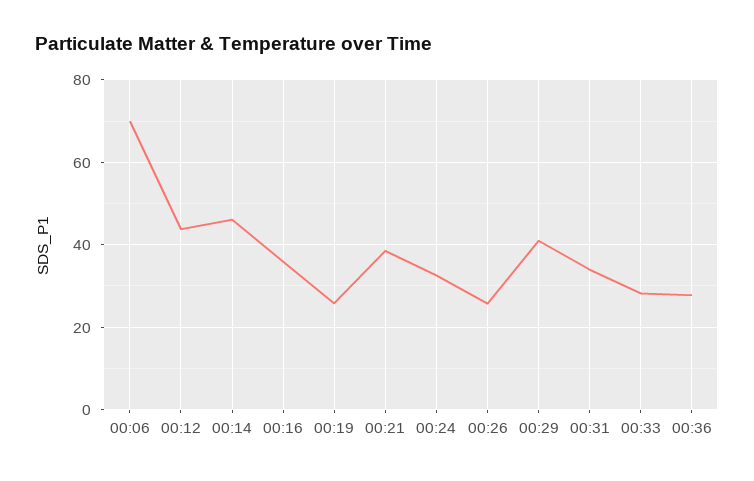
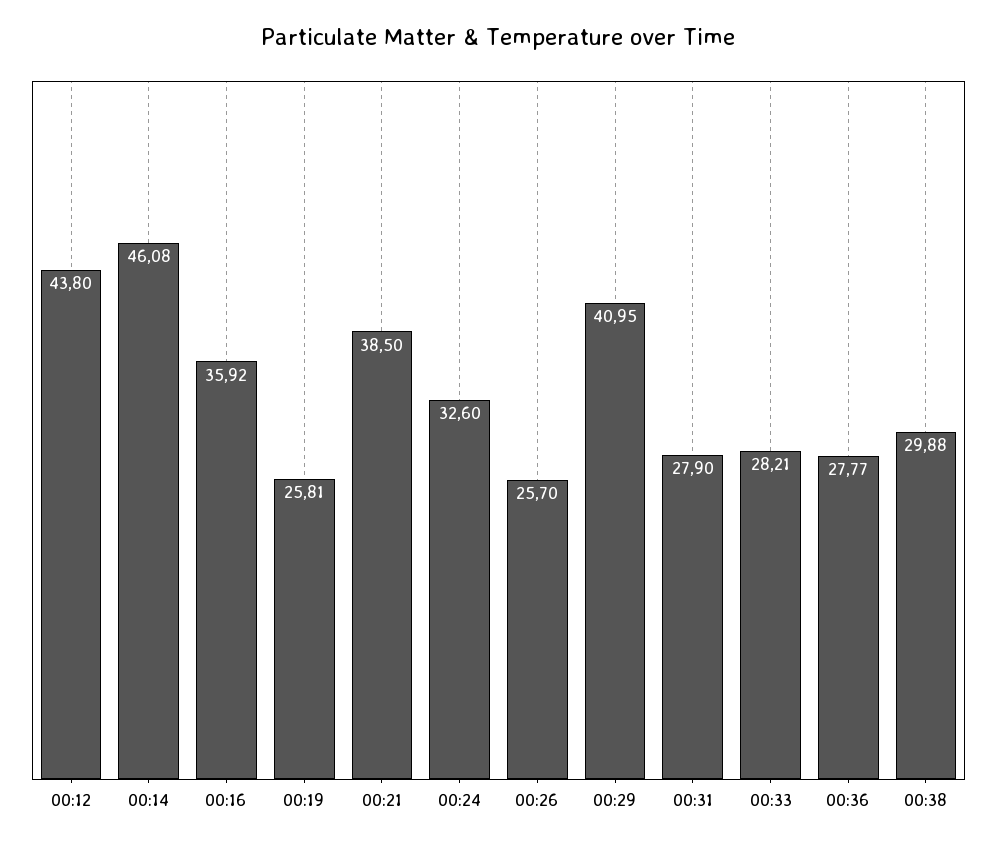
00:06: 70 -> none
00:31: 34 -> 27.9
00:38: none -> 29.88

